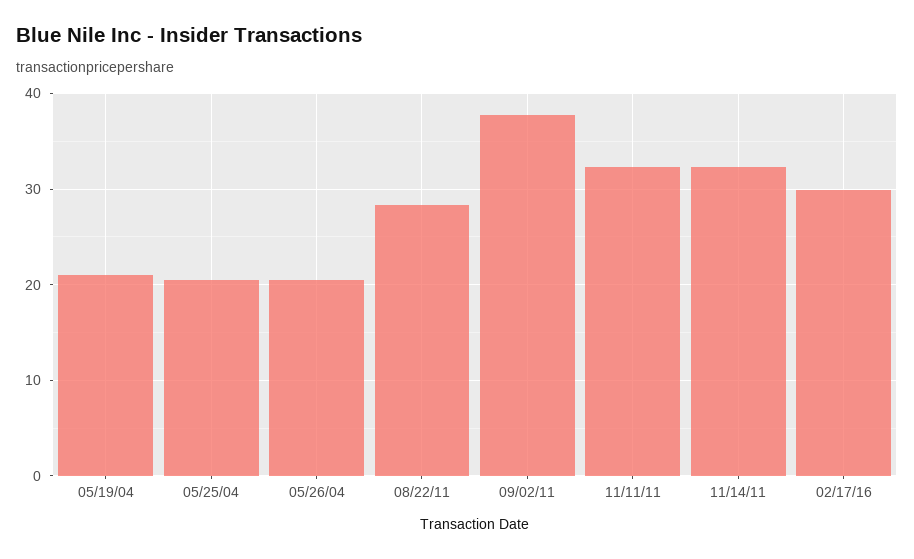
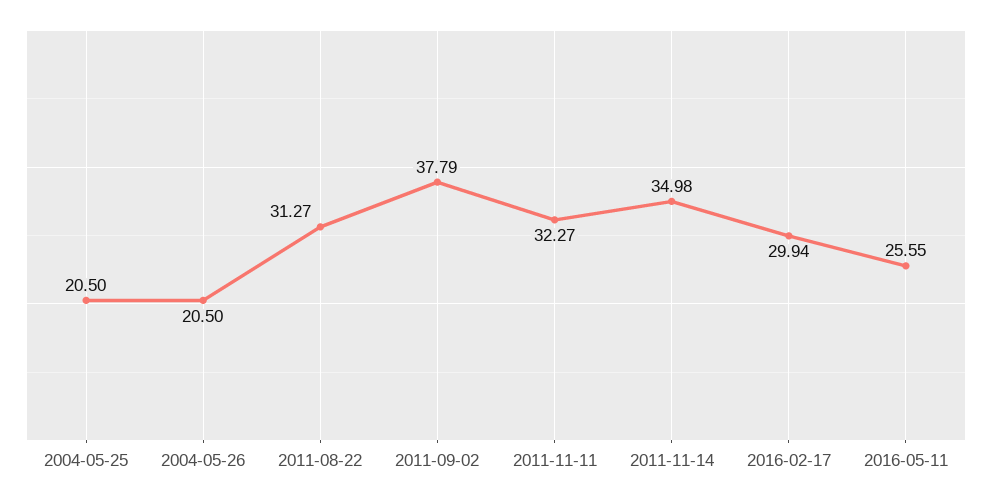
05/19/04: 21 -> none
08/22/11: 28 -> 31.27
11/14/11: 32 -> 34.98
2016-05-11: none -> 25.55

